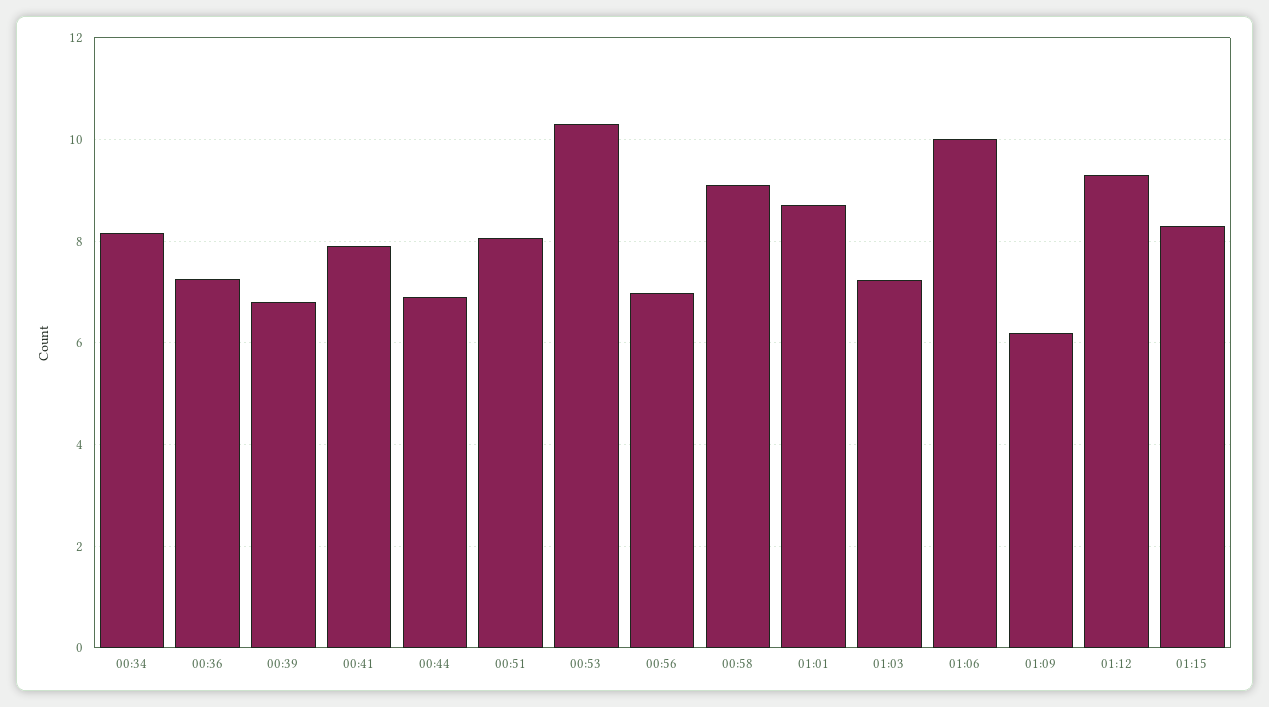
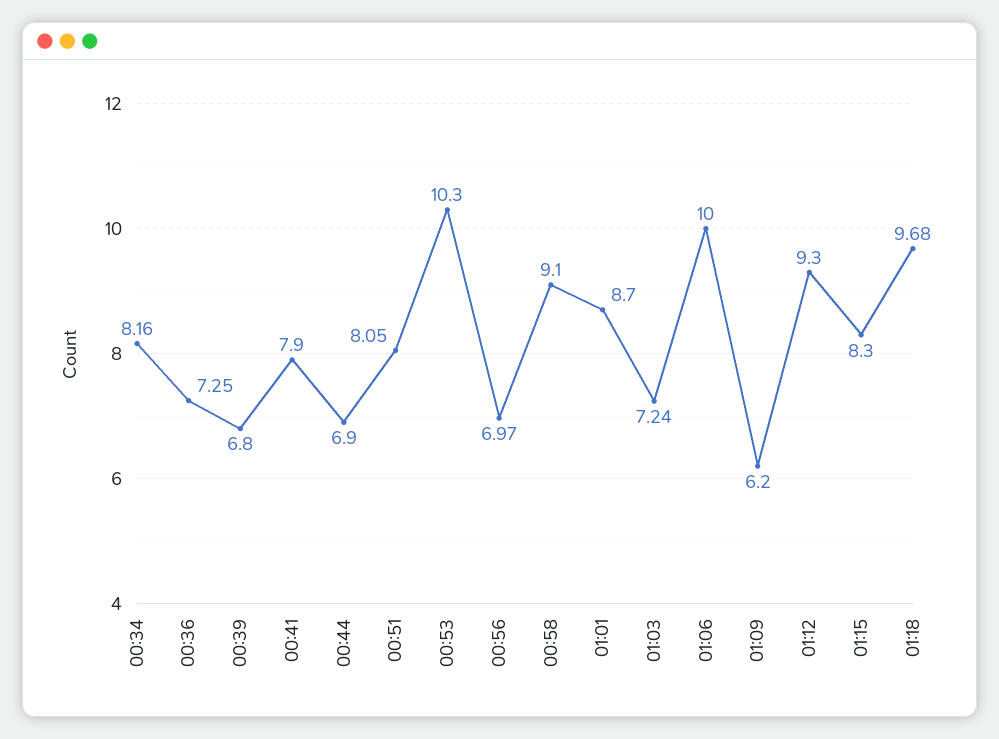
01:18: none -> 9.68

